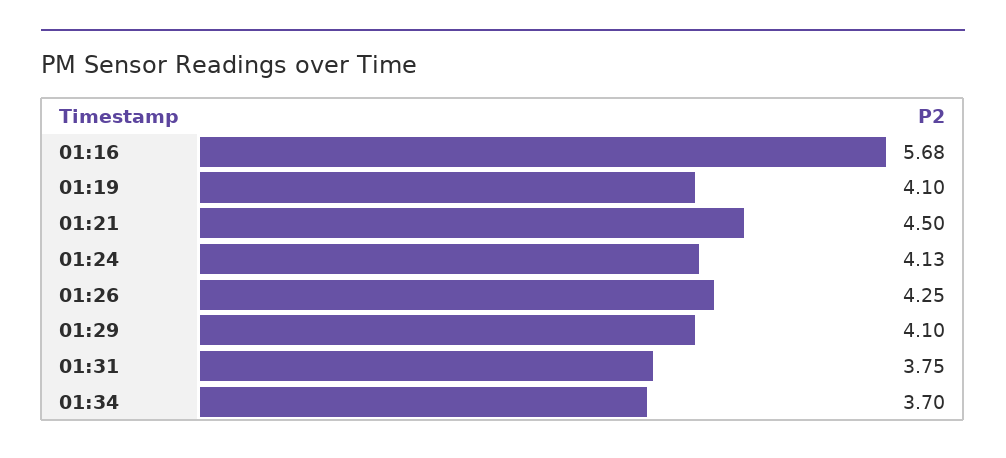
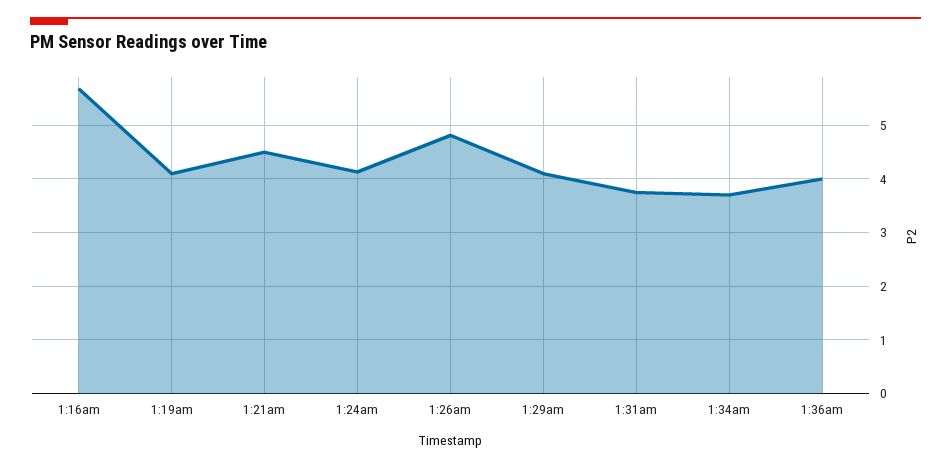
01:26: 4.25 -> 4.8
1:36am: none -> 4

